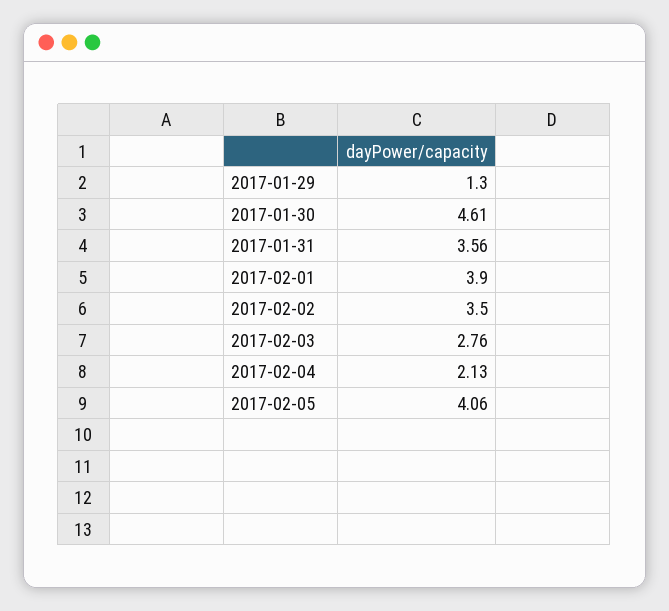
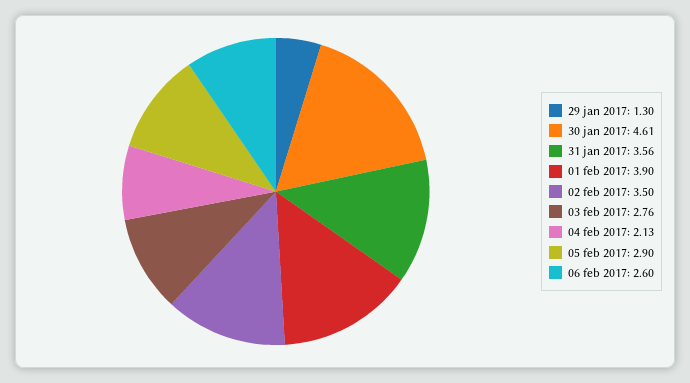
2017-02-05: 4.06 -> 2.9
06 feb 2017: none -> 2.6

